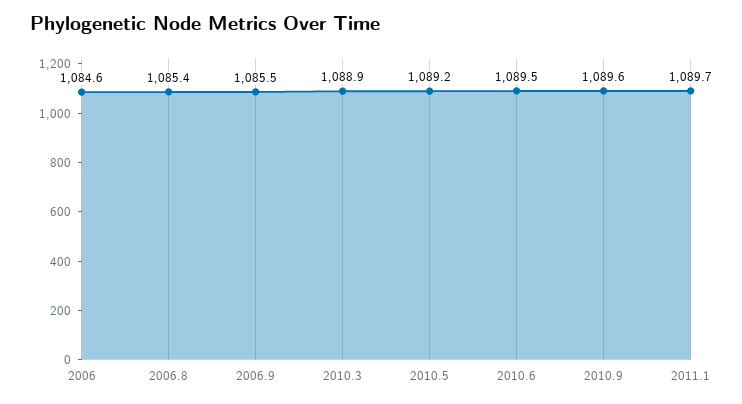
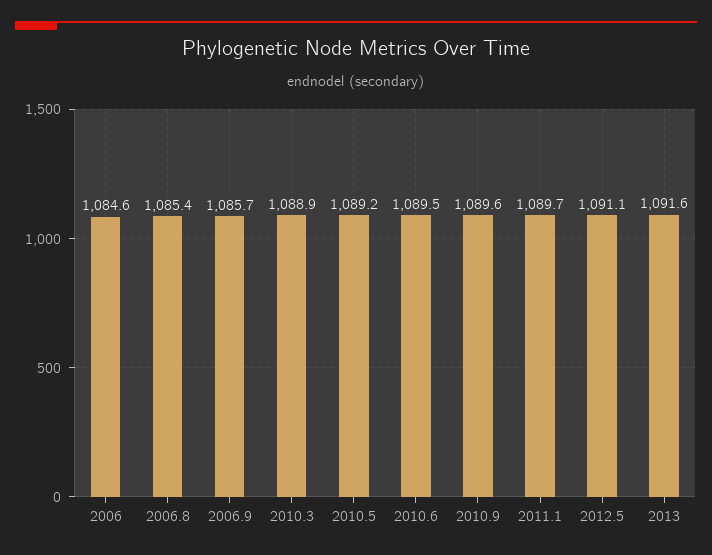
2006.9: 1085.5 -> 1085.7
2012.5: none -> 1091.1
2013: none -> 1091.6

